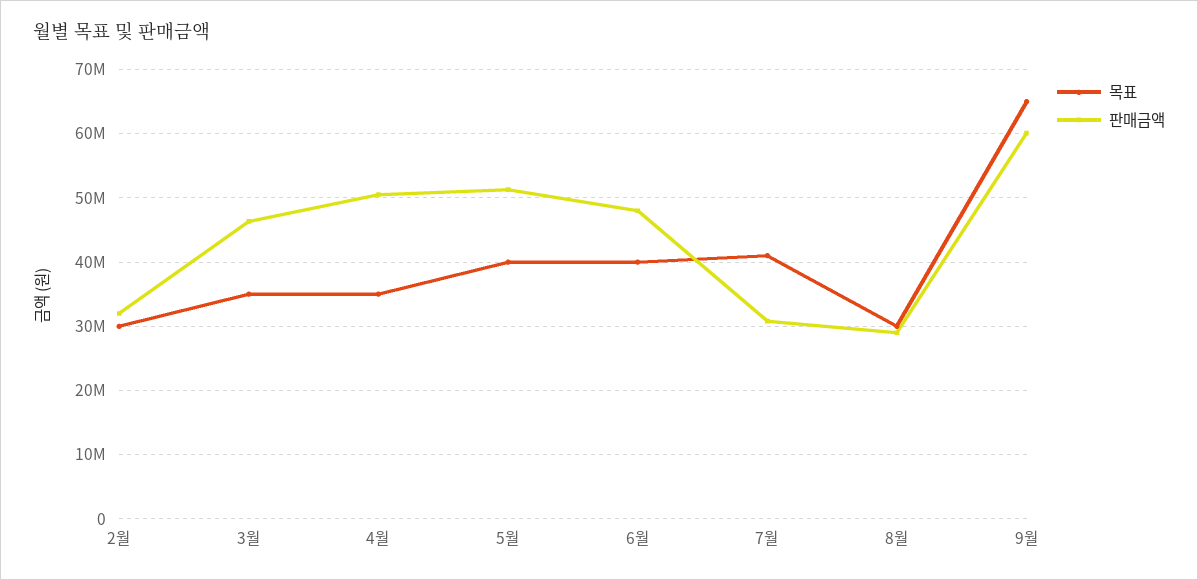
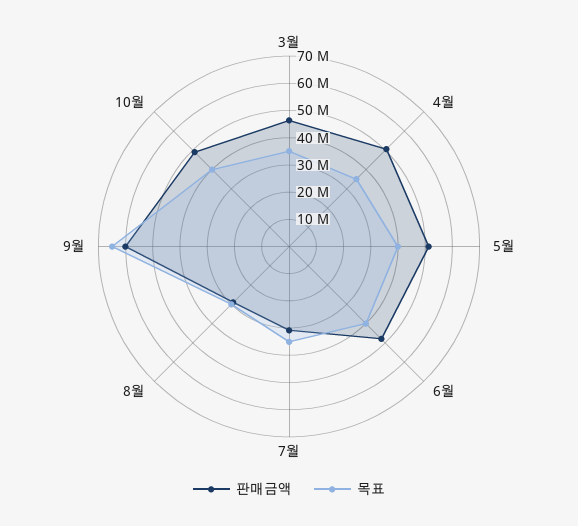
목표, 2월: 30000000 -> none
판매금액, 2월: 32000000 -> none
목표, 7월: 41000000 -> 35000000
판매금액, 10월: none -> 50000000
목표, 10월: none -> 40000000

